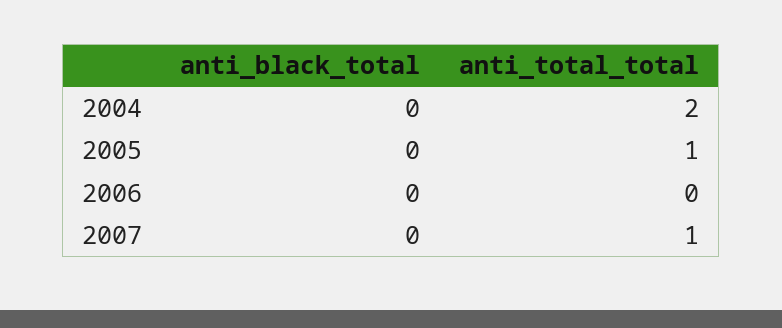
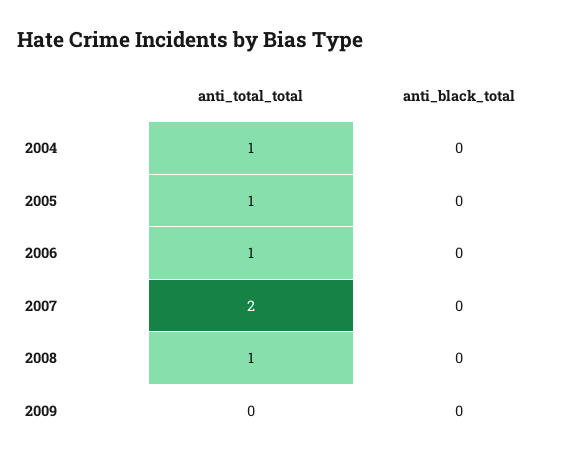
anti_total_total, 2004: 2 -> 1
anti_total_total, 2006: 0 -> 1
anti_total_total, 2007: 1 -> 2
anti_total_total, 2008: none -> 1
anti_black_total, 2008: none -> 0
anti_total_total, 2009: none -> 0
anti_black_total, 2009: none -> 0

